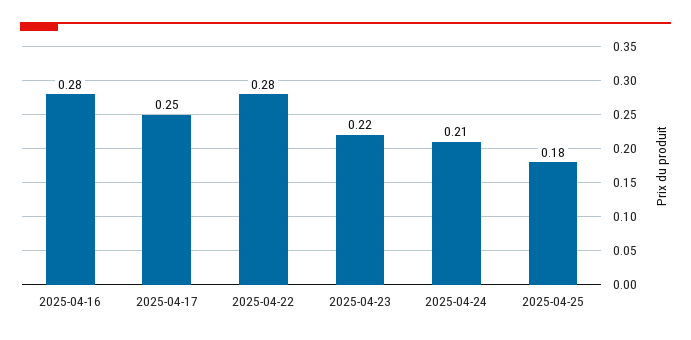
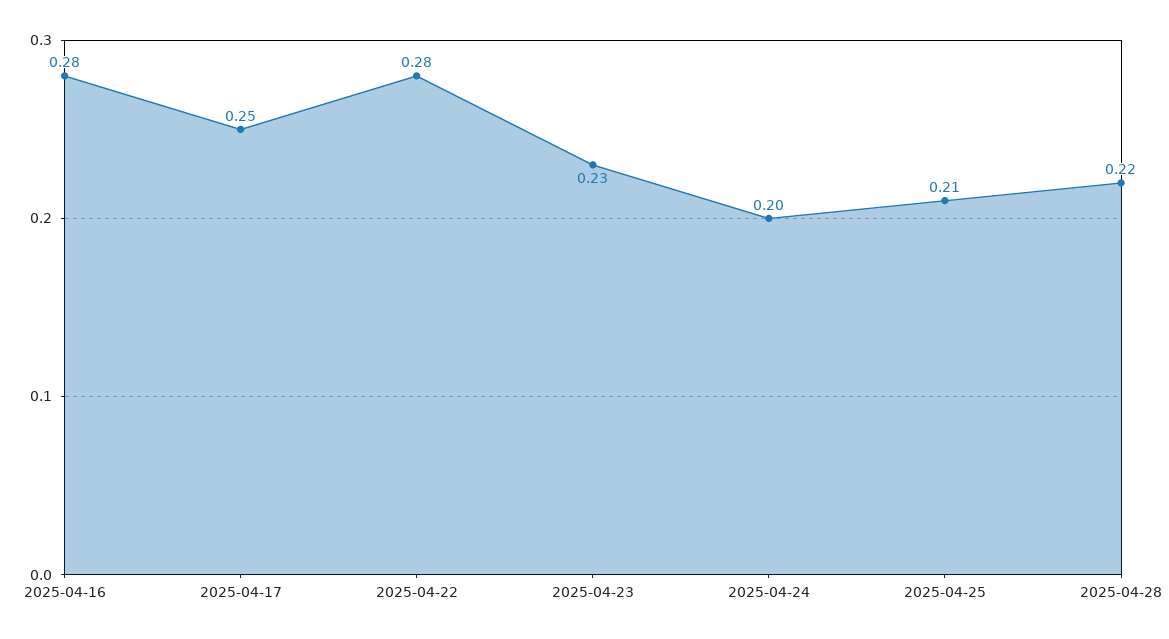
2025-04-23: 0.22 -> 0.23
2025-04-24: 0.21 -> 0.2
2025-04-25: 0.18 -> 0.21
2025-04-28: none -> 0.22

